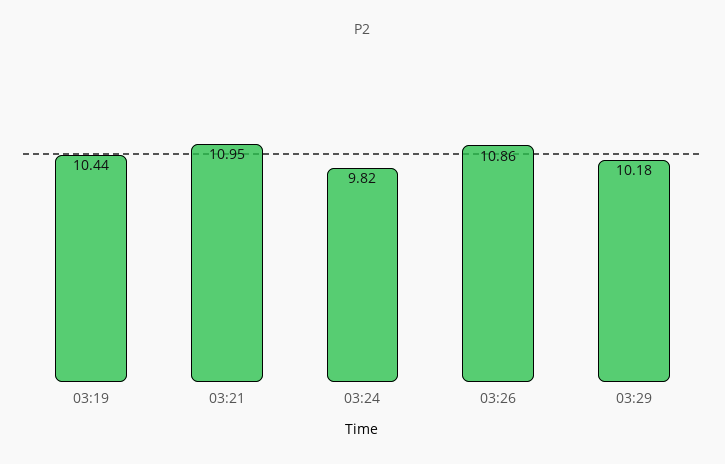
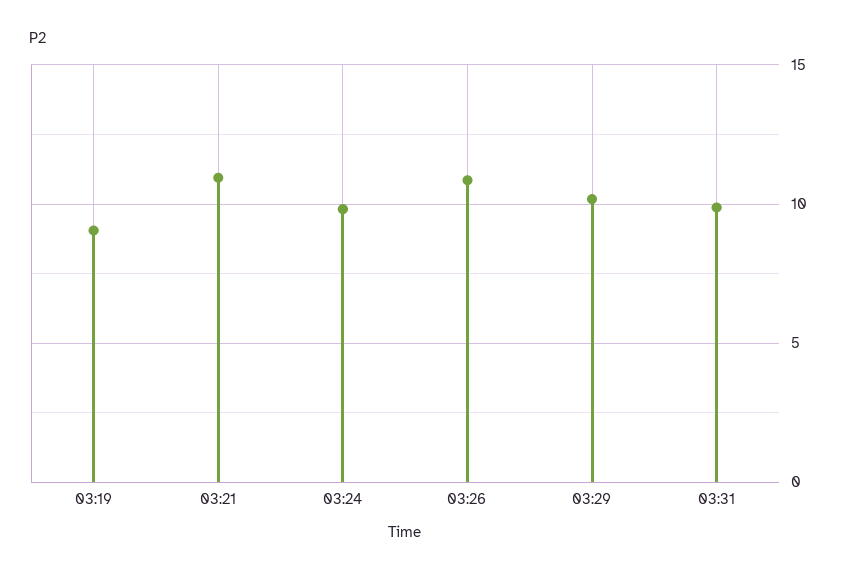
03:19: 10.44 -> 9
03:31: none -> 10

